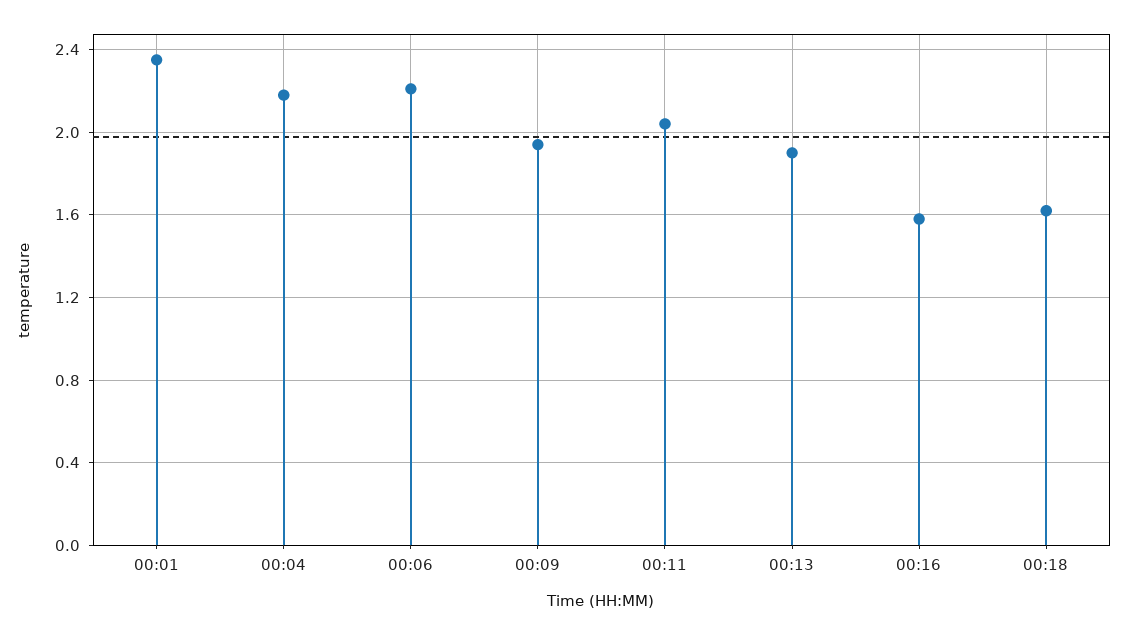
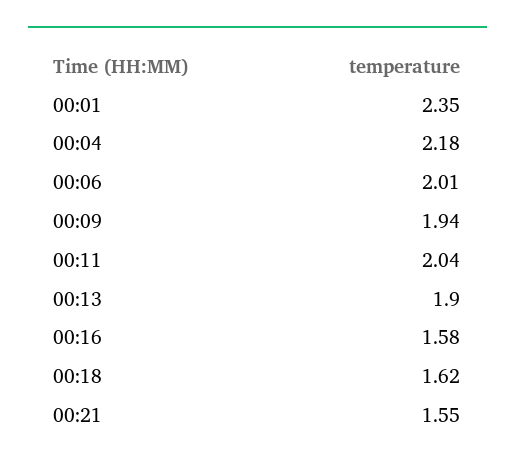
00:06: 2.2 -> 2.01
00:21: none -> 1.55

